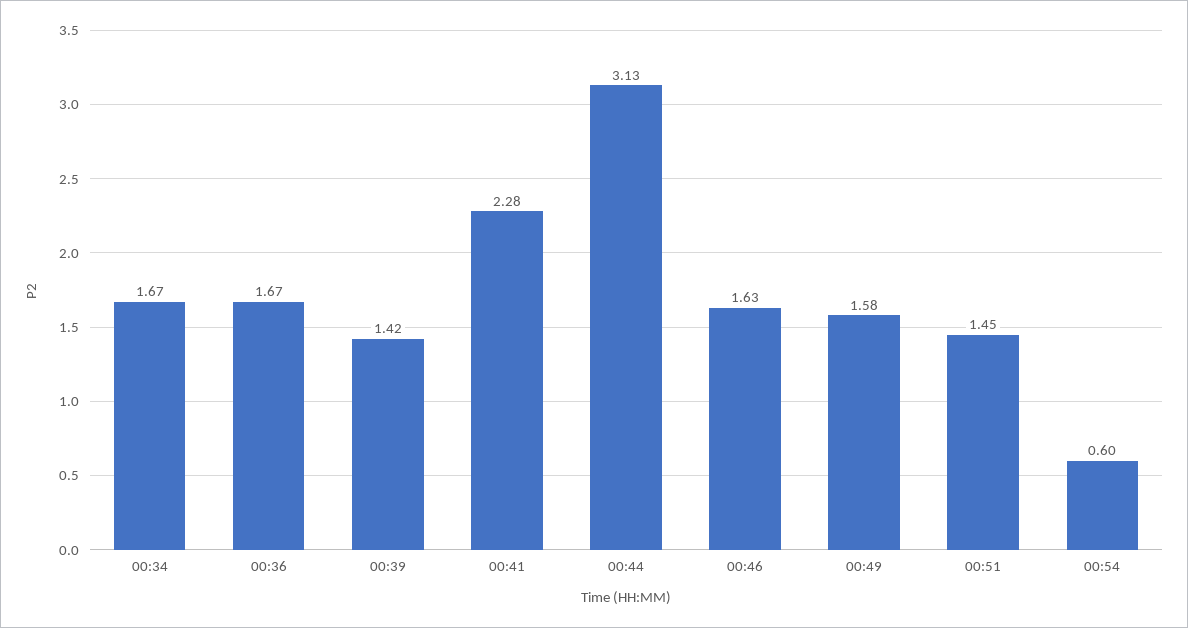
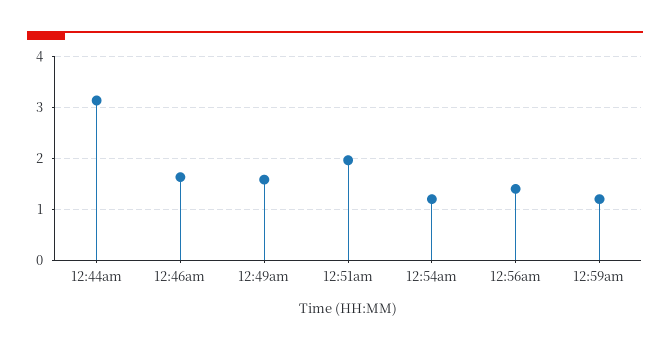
00:34: 1.67 -> none
00:36: 1.67 -> none
00:39: 1.42 -> none
00:41: 2.28 -> none
00:51: 1.45 -> 2
00:54: 0.6 -> 1.2
12:56am: none -> 1.4
12:59am: none -> 1.2

